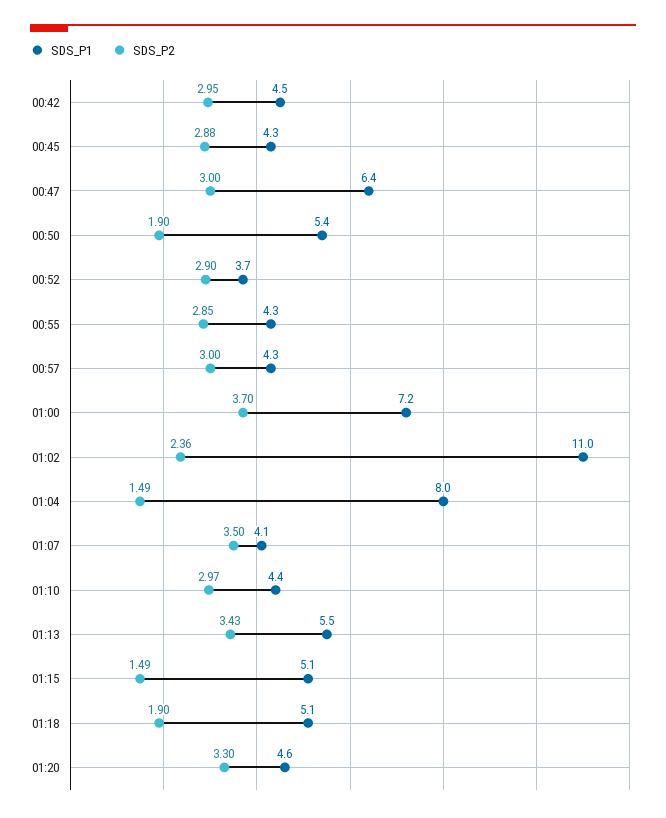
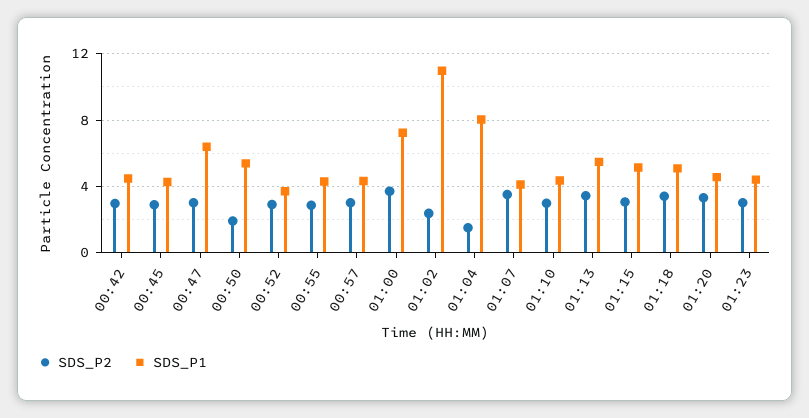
SDS_P2, 01:15: 1.49 -> 3
SDS_P2, 01:18: 1.9 -> 3.5
SDS_P2, 01:23: none -> 3
SDS_P1, 01:23: none -> 4.5

